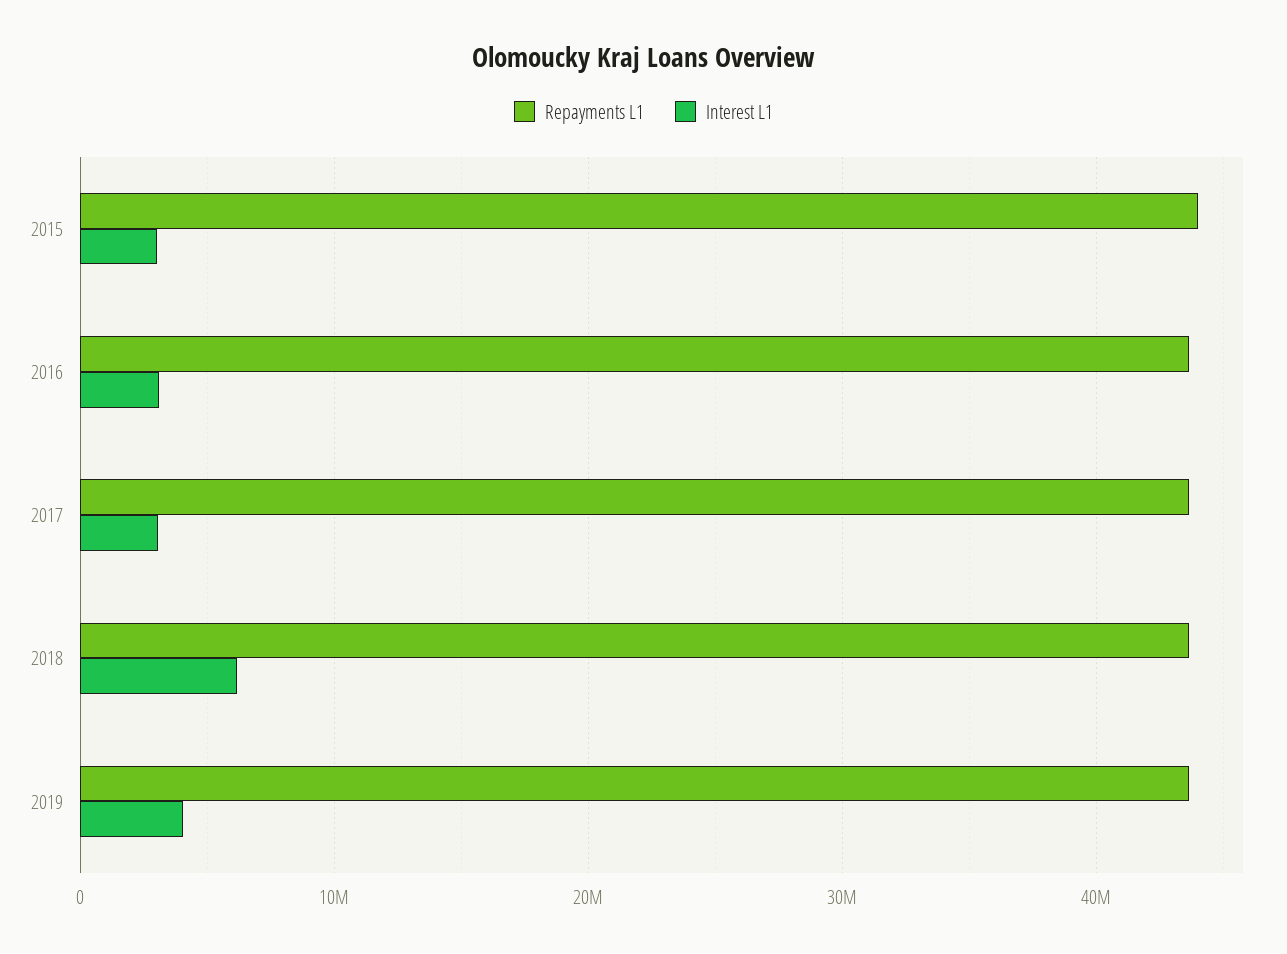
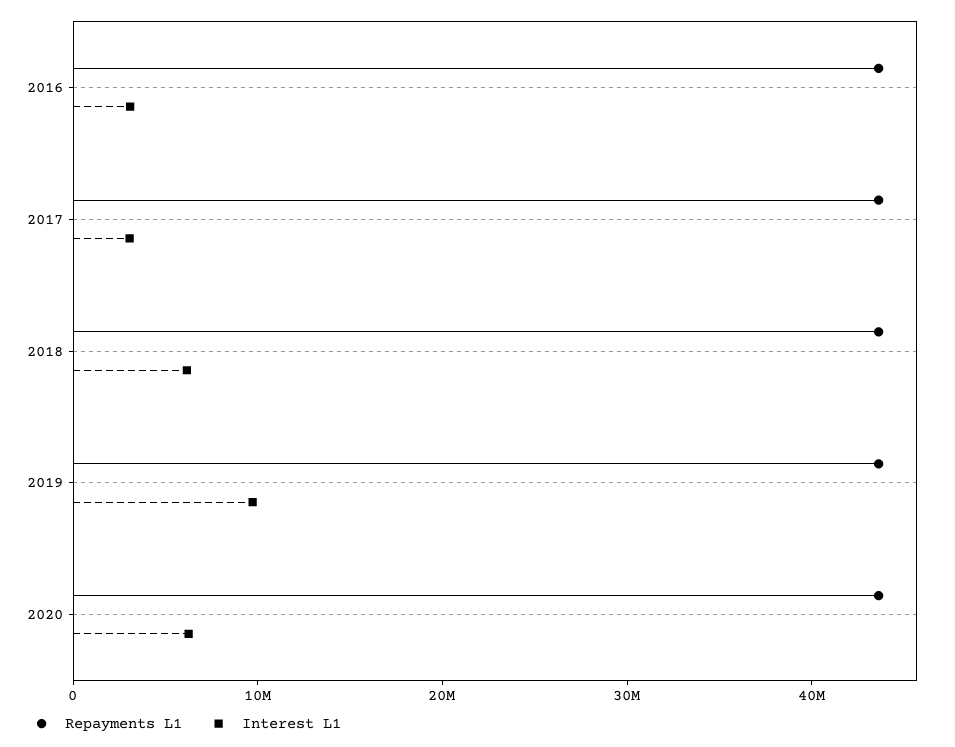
Repayments L1, 2015: 44000000 -> none
Interest L1, 2015: 3000000 -> none
Interest L1, 2019: 4000000 -> 10000000
Repayments L1, 2020: none -> 44000000
Interest L1, 2020: none -> 6000000

